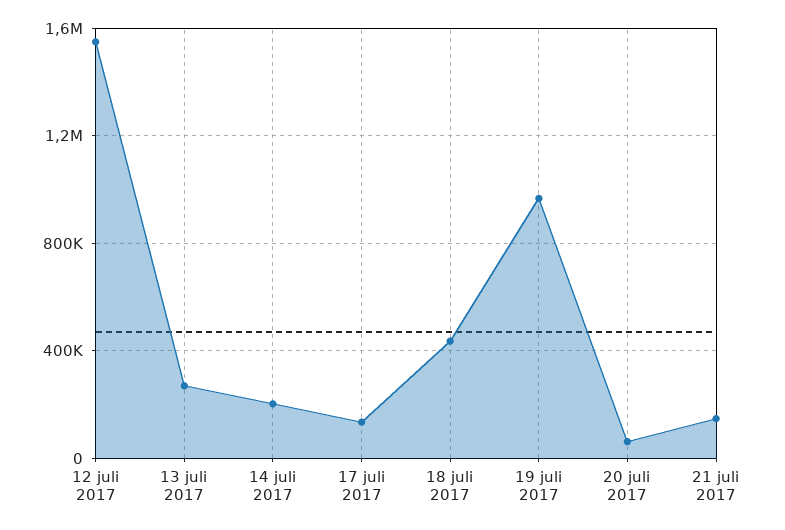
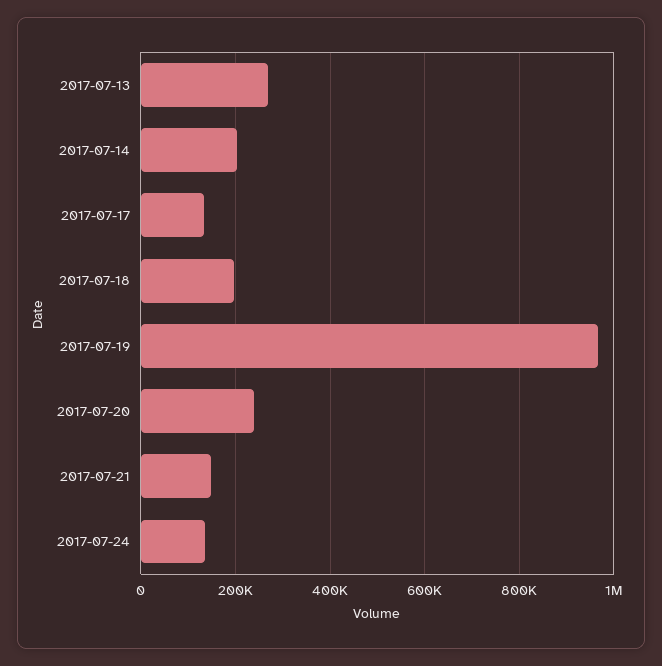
12 juli 2017: 1550000 -> none
18 juli 2017: 450000 -> 200000
20 juli 2017: 50000 -> 240000
2017-07-24: none -> 140000

